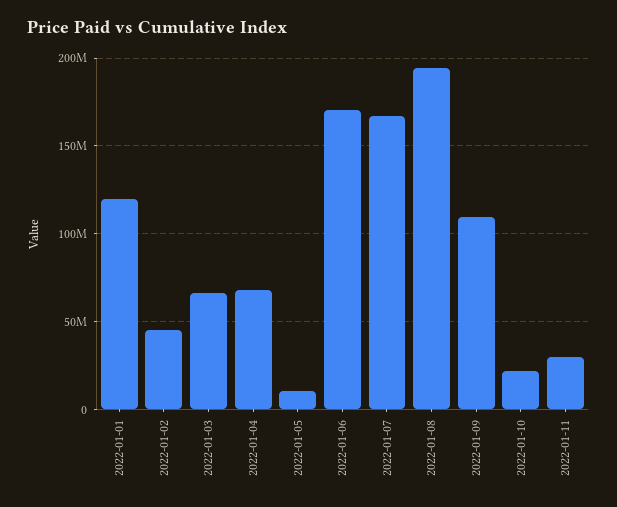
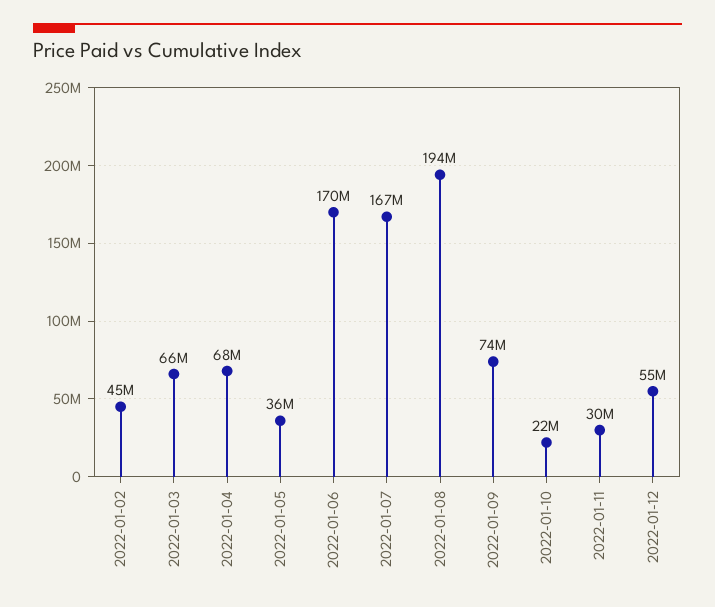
2022-01-01: 120000000 -> none
2022-01-05: 10000000 -> 36000000
2022-01-09: 110000000 -> 74000000
2022-01-12: none -> 55000000

